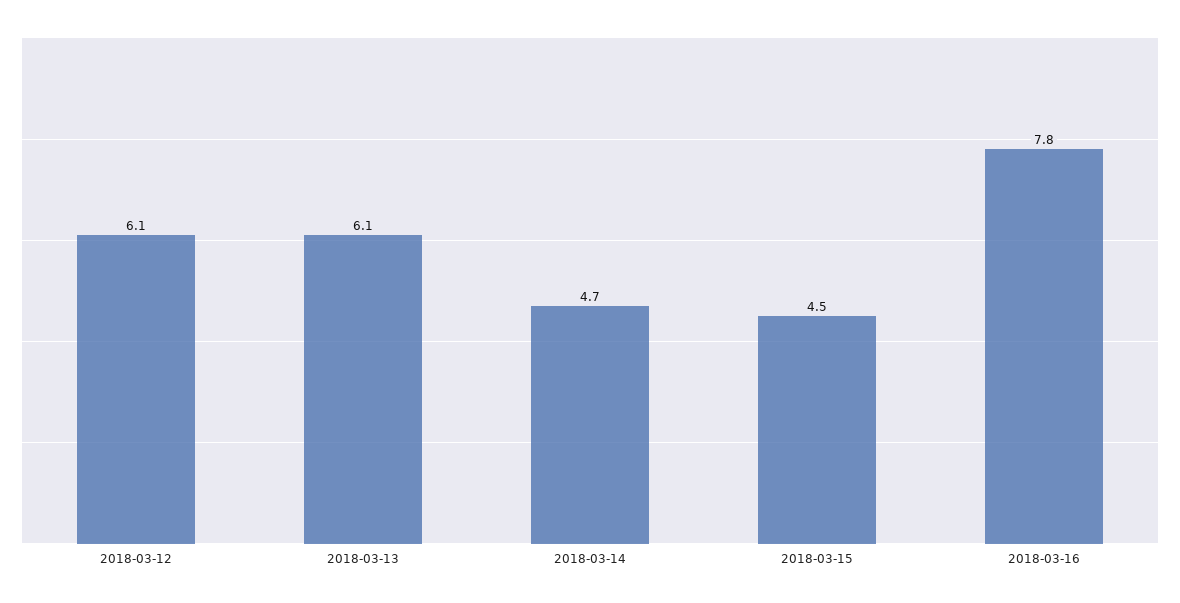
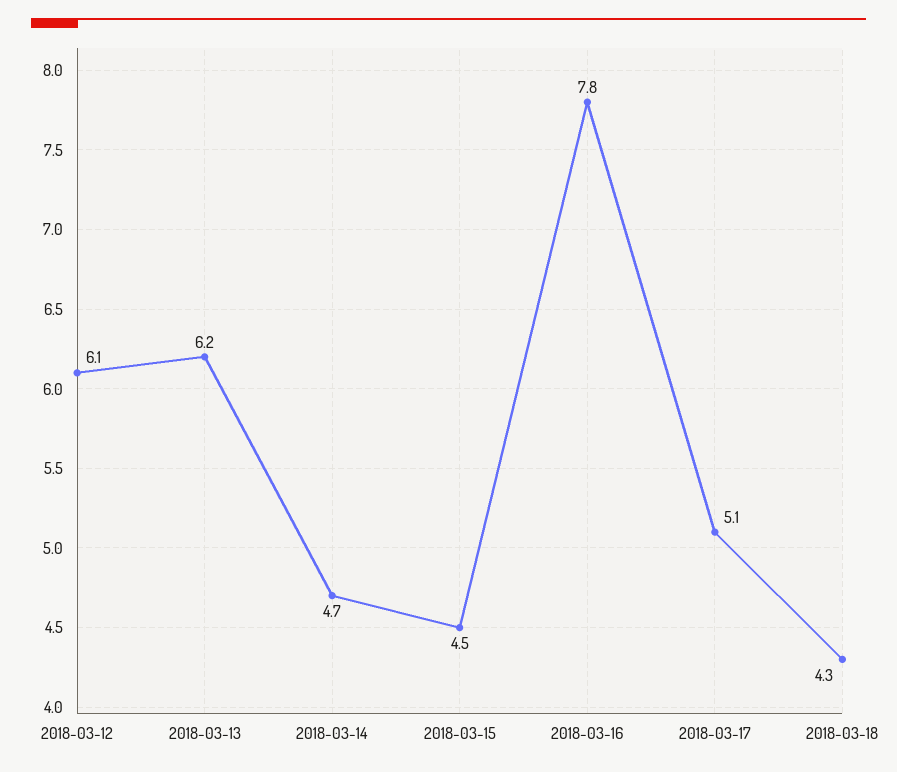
2018-03-13: 6.1 -> 6.2
2018-03-17: none -> 5.1
2018-03-18: none -> 4.3

